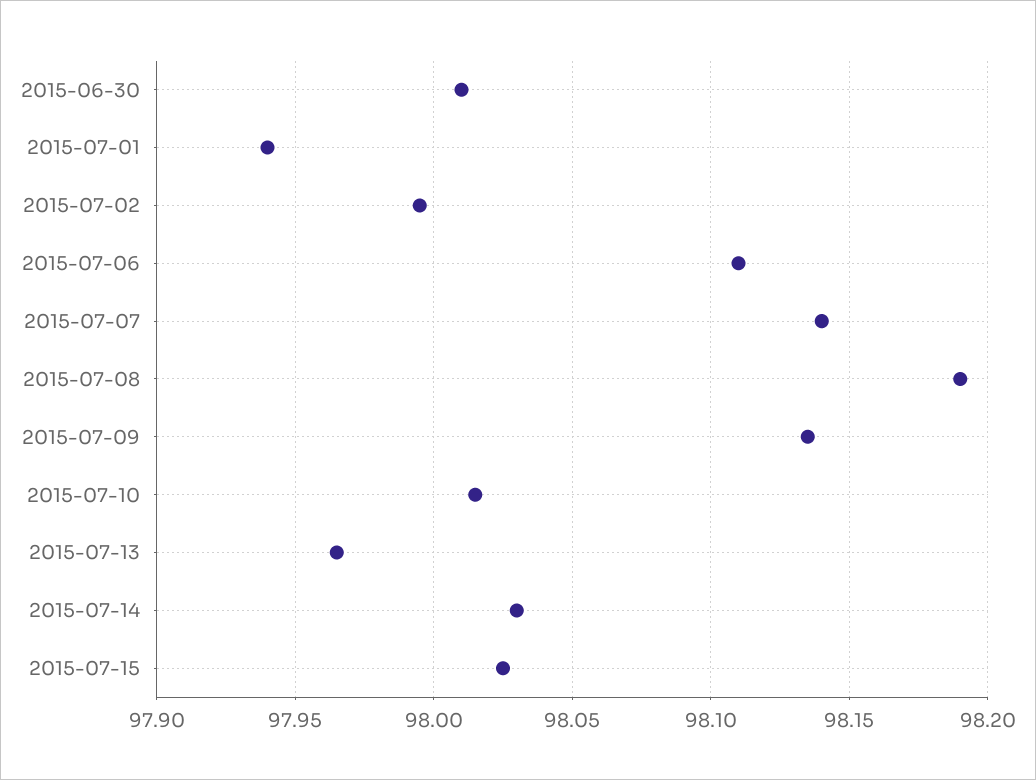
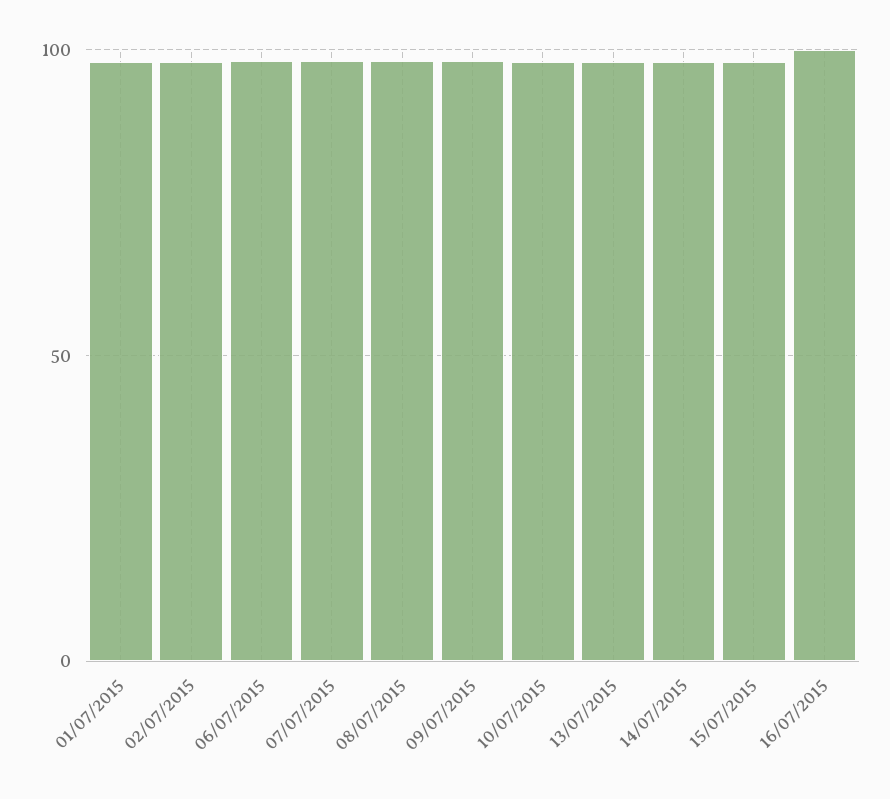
2015-06-30: 98.01 -> none
16/07/2015: none -> 100

